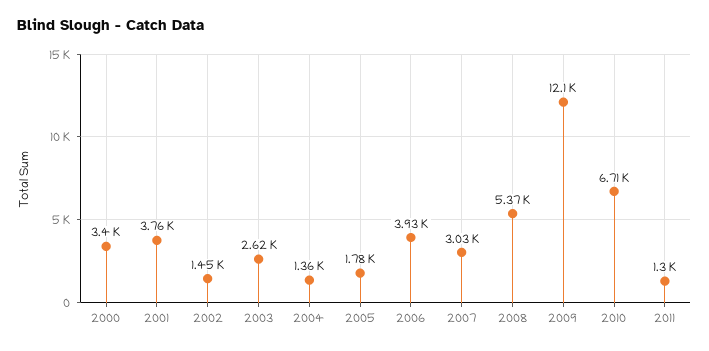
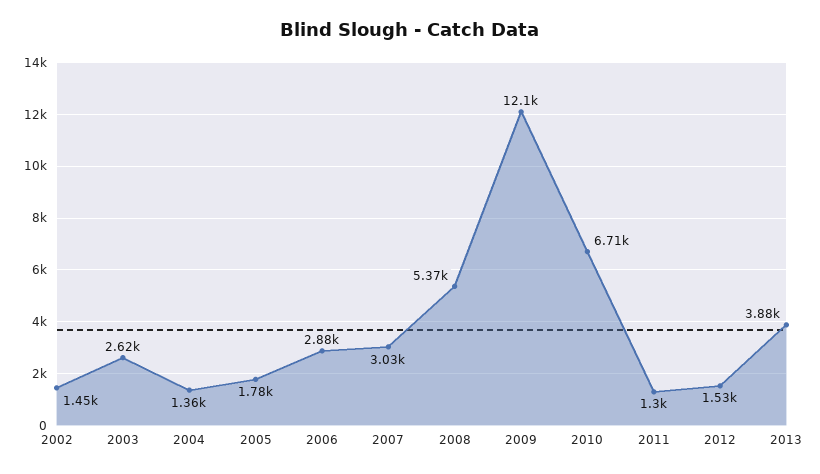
2000: 3400 -> none
2001: 3760 -> none
2006: 3930 -> 2880
2012: none -> 1530
2013: none -> 3880

